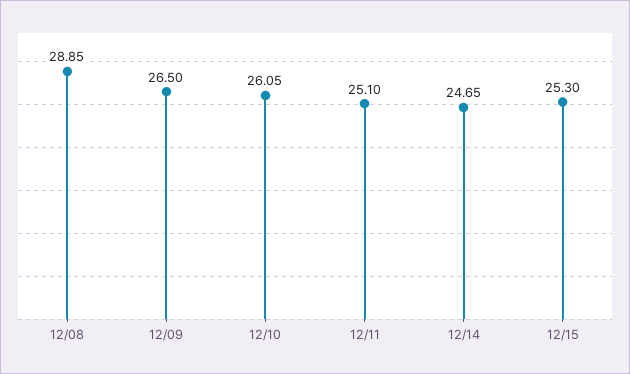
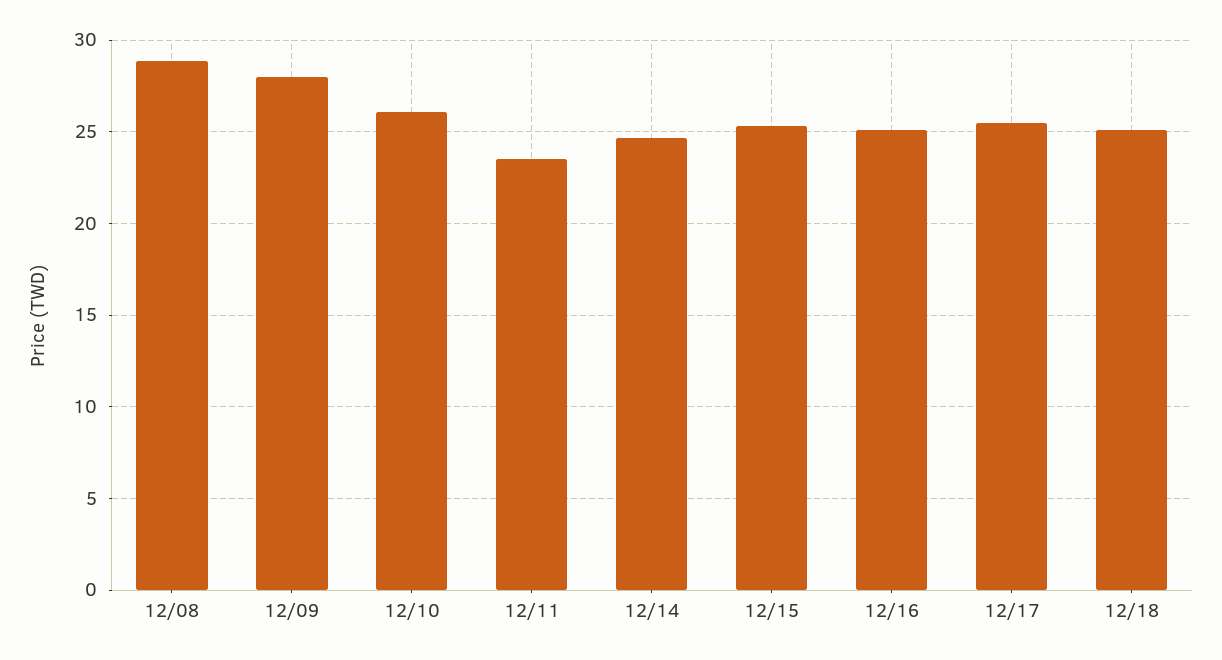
12/09: 26.5 -> 28
12/11: 25.1 -> 23.5
12/16: none -> 25
12/17: none -> 25.5
12/18: none -> 25

